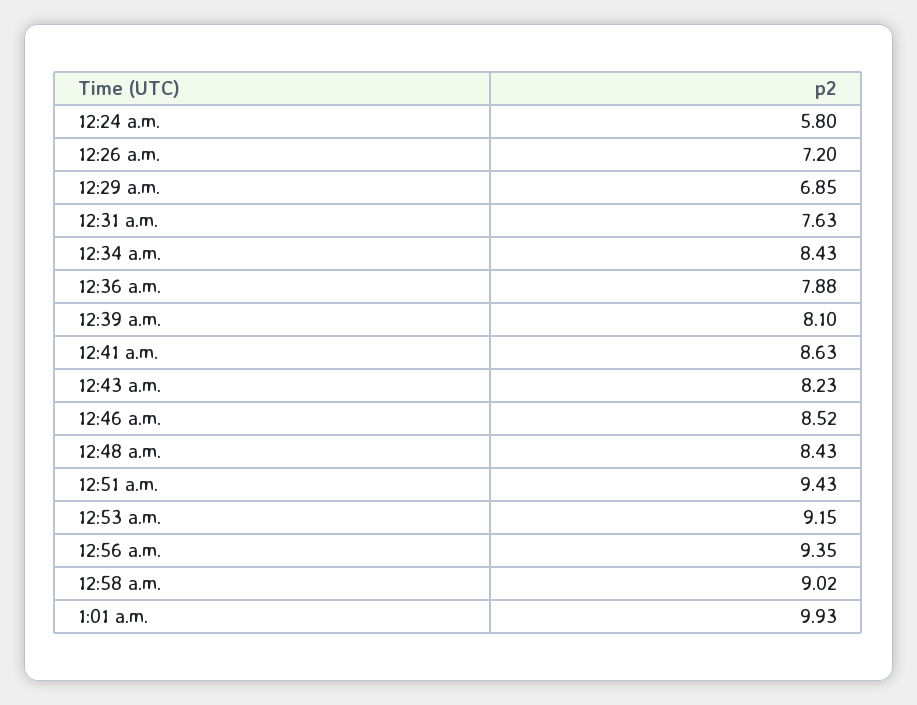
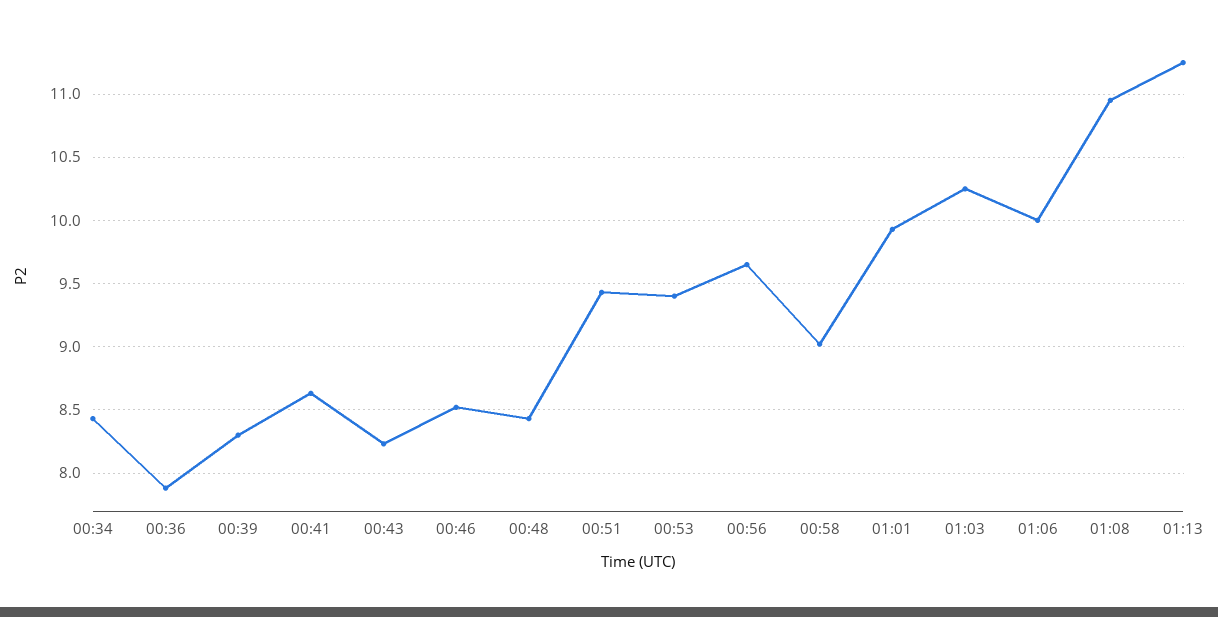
12:24 a.m.: 5.8 -> none
12:26 a.m.: 7.2 -> none
12:29 a.m.: 6.85 -> none
12:31 a.m.: 7.63 -> none
12:39 a.m.: 8.1 -> 8.3
12:53 a.m.: 9.15 -> 9.4
12:56 a.m.: 9.35 -> 9.65
01:03: none -> 10.25
01:06: none -> 10
01:08: none -> 10.95
01:13: none -> 11.25

